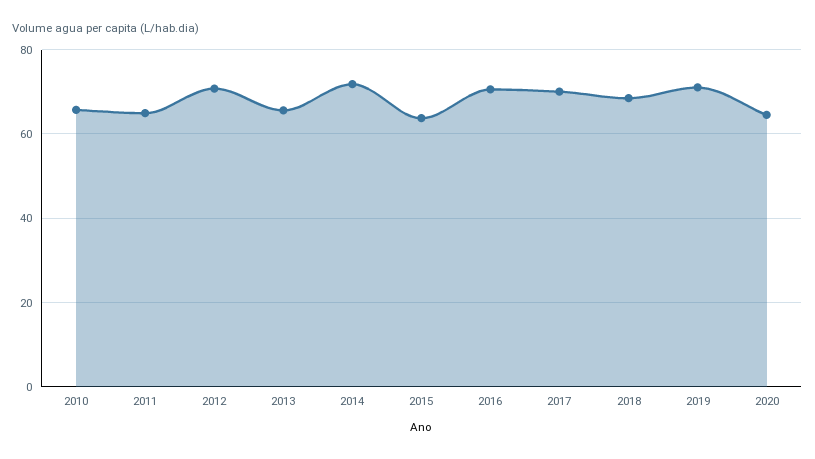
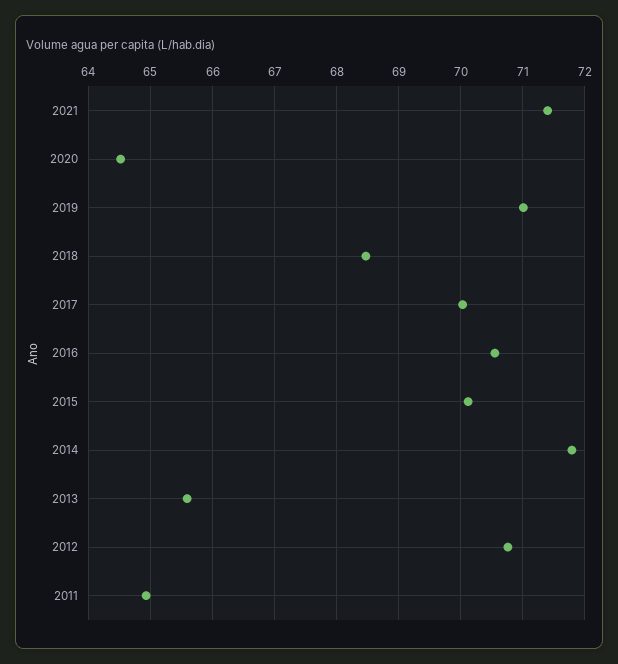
2010: 66 -> none
2015: 64 -> 70.1
2021: none -> 71.4

